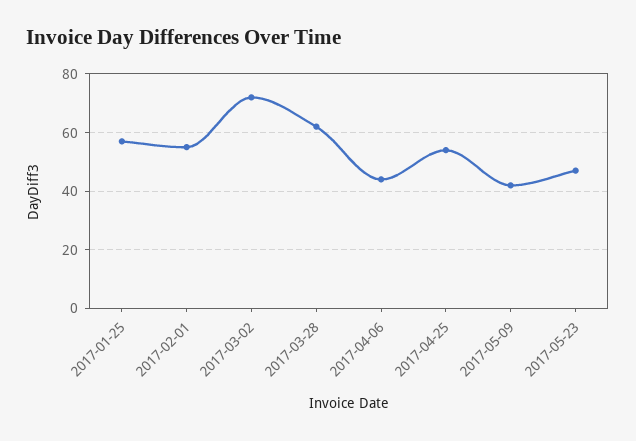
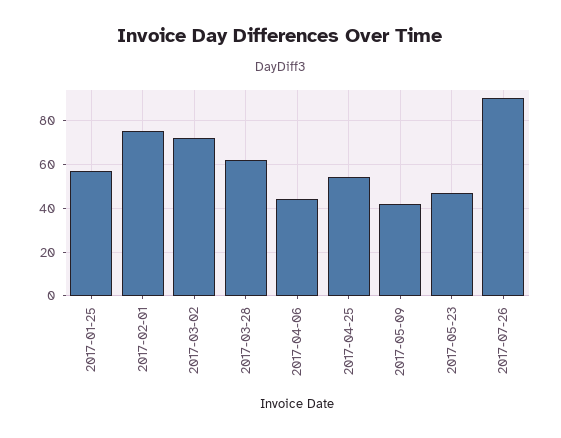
2017-02-01: 55 -> 75
2017-07-26: none -> 90

